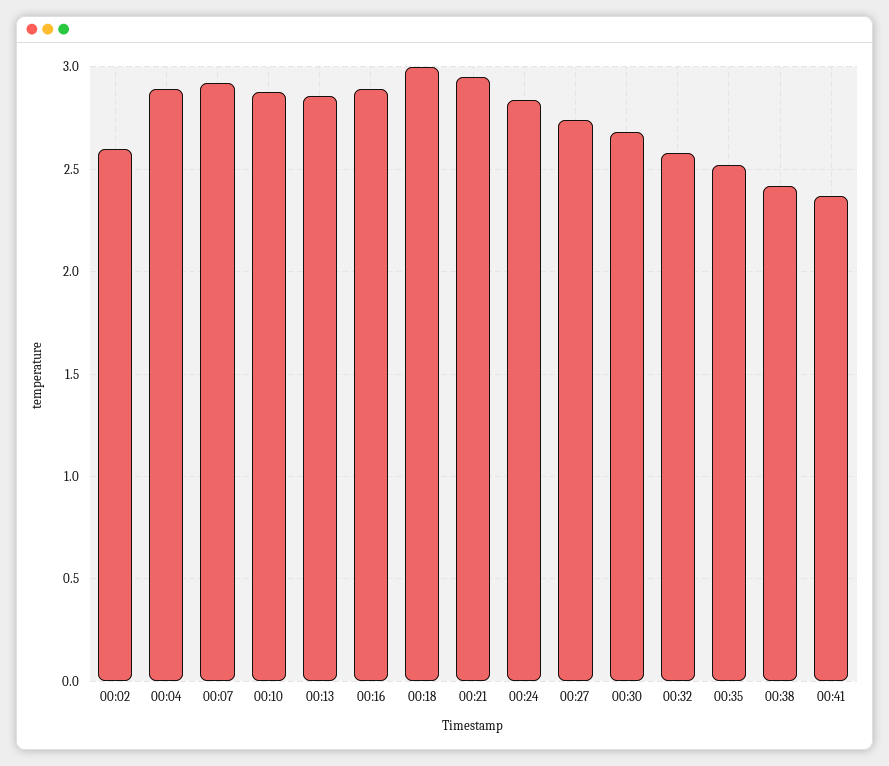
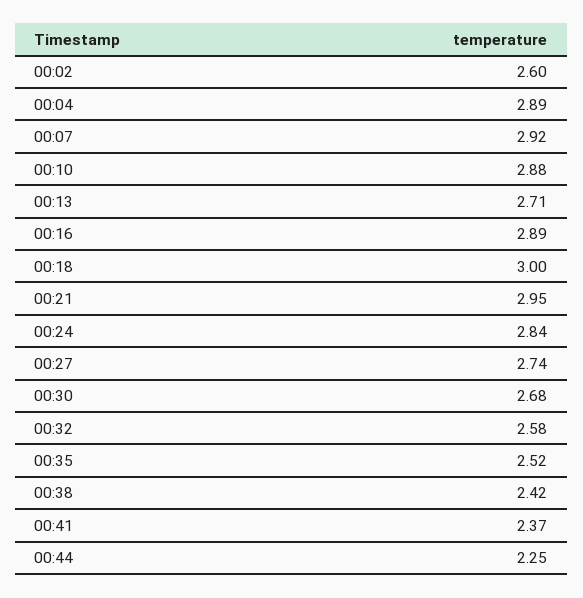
00:13: 2.85 -> 2.71
00:44: none -> 2.25

